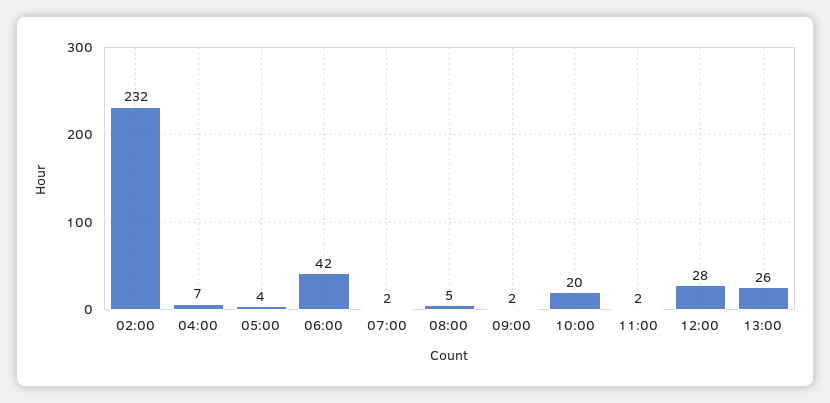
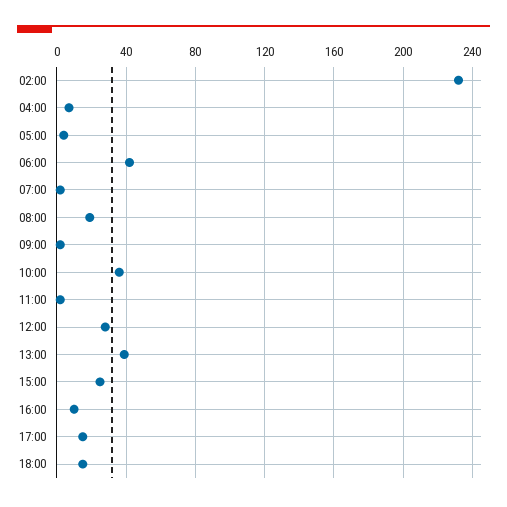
08:00: 5 -> 20
10:00: 20 -> 35
13:00: 26 -> 40
15:00: none -> 25
16:00: none -> 10
17:00: none -> 15
18:00: none -> 15

